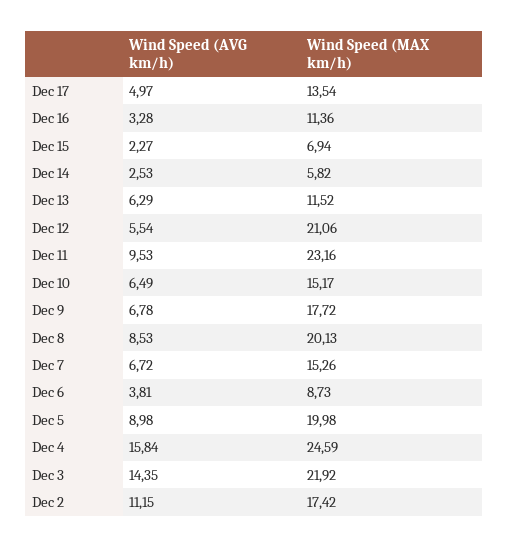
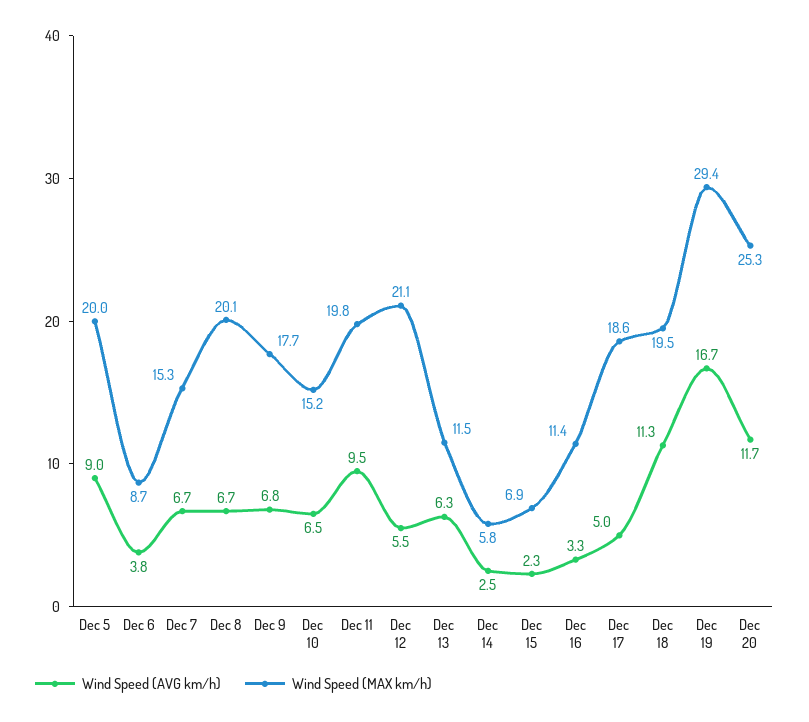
Wind Speed (MAX km/h), Dec 17: 13.54 -> 18.6
Wind Speed (MAX km/h), Dec 11: 23.16 -> 19.8
Wind Speed (AVG km/h), Dec 8: 8.53 -> 6.7
Wind Speed (AVG km/h), Dec 4: 15.84 -> none
Wind Speed (MAX km/h), Dec 4: 24.59 -> none
Wind Speed (AVG km/h), Dec 3: 14.35 -> none
Wind Speed (MAX km/h), Dec 3: 21.92 -> none
Wind Speed (AVG km/h), Dec 2: 11.15 -> none
Wind Speed (MAX km/h), Dec 2: 17.42 -> none
Wind Speed (AVG km/h), Dec 18: none -> 11.3
Wind Speed (MAX km/h), Dec 18: none -> 19.5
Wind Speed (AVG km/h), Dec 19: none -> 16.7
Wind Speed (MAX km/h), Dec 19: none -> 29.4
Wind Speed (AVG km/h), Dec 20: none -> 11.7
Wind Speed (MAX km/h), Dec 20: none -> 25.3

